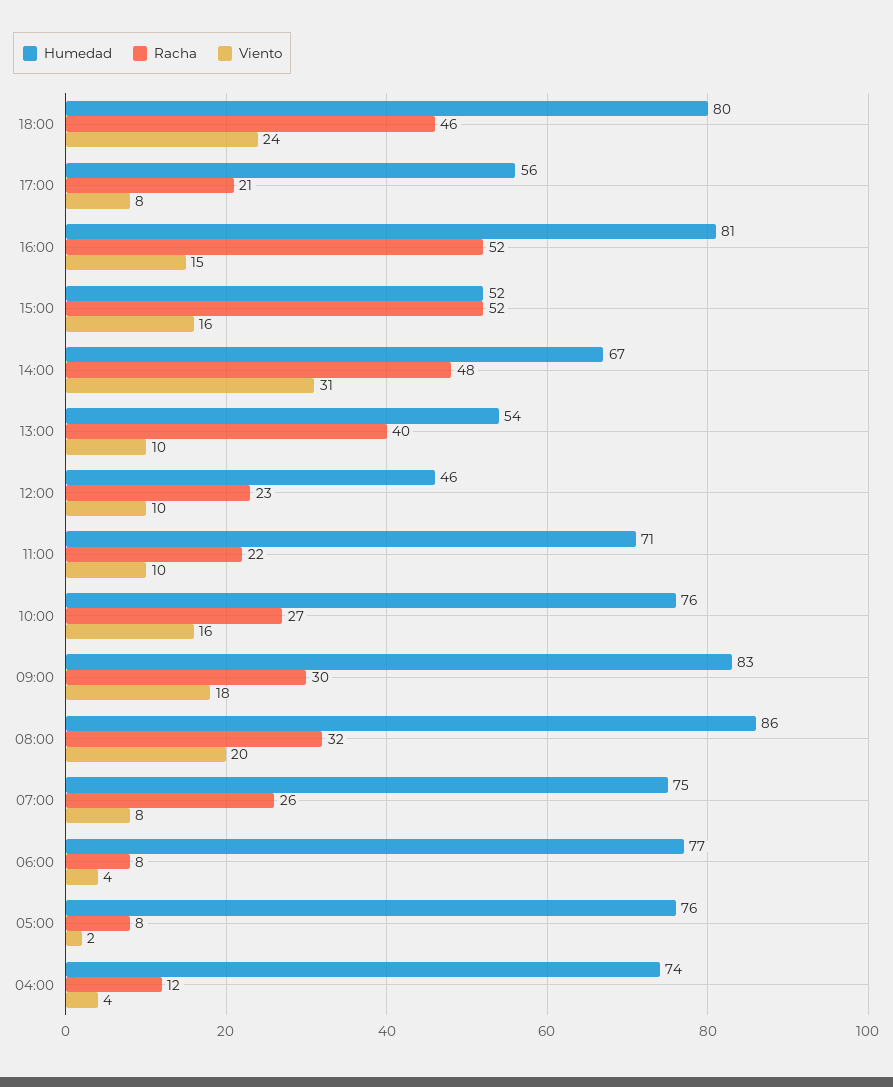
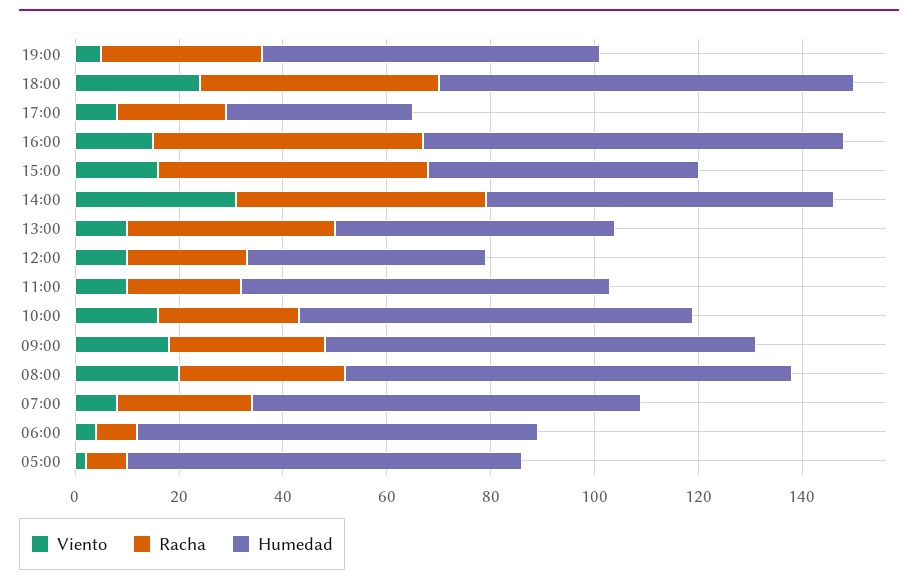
Humedad, 17:00: 56 -> 35
Humedad, 04:00: 74 -> none
Racha, 04:00: 12 -> none
Viento, 04:00: 4 -> none
Viento, 19:00: none -> 5
Racha, 19:00: none -> 30
Humedad, 19:00: none -> 65

